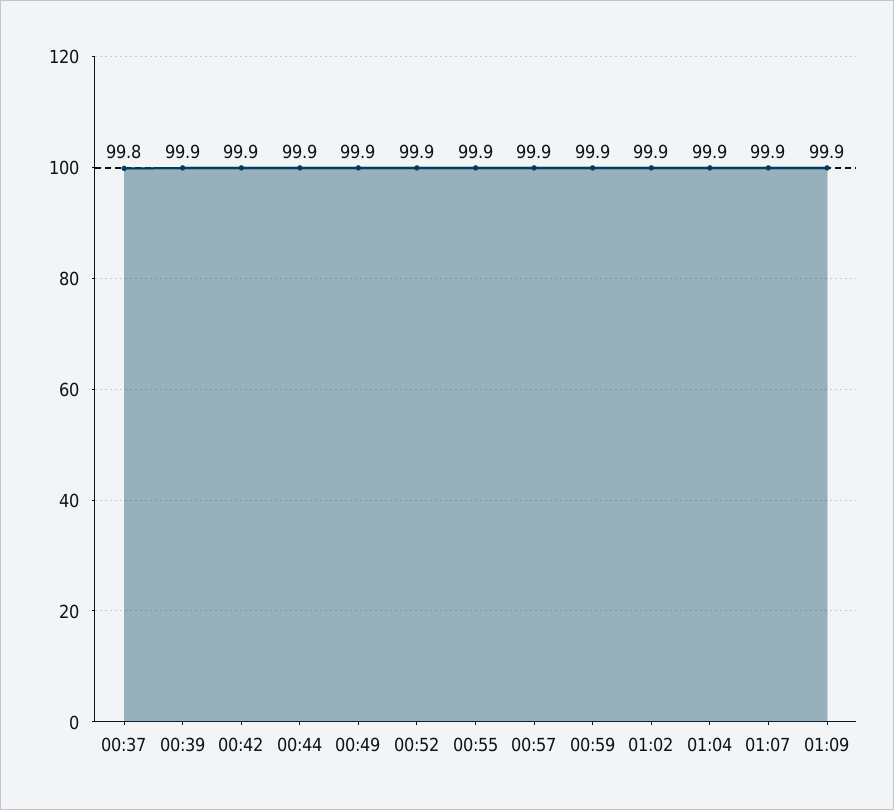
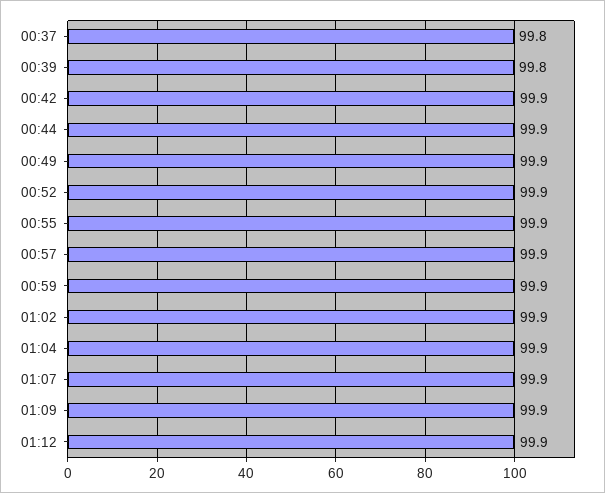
00:39: 99.9 -> 99.8
01:12: none -> 99.9

